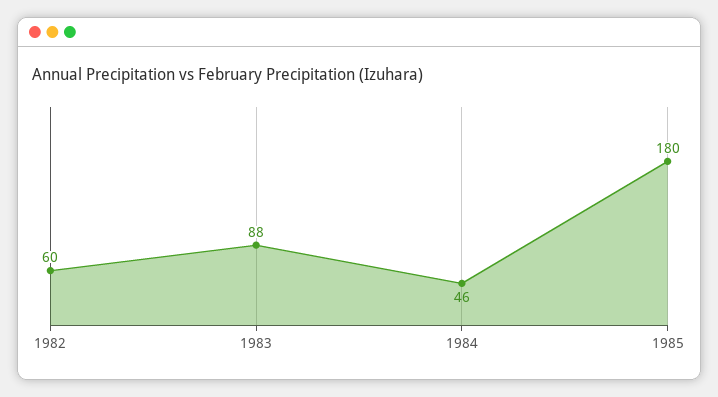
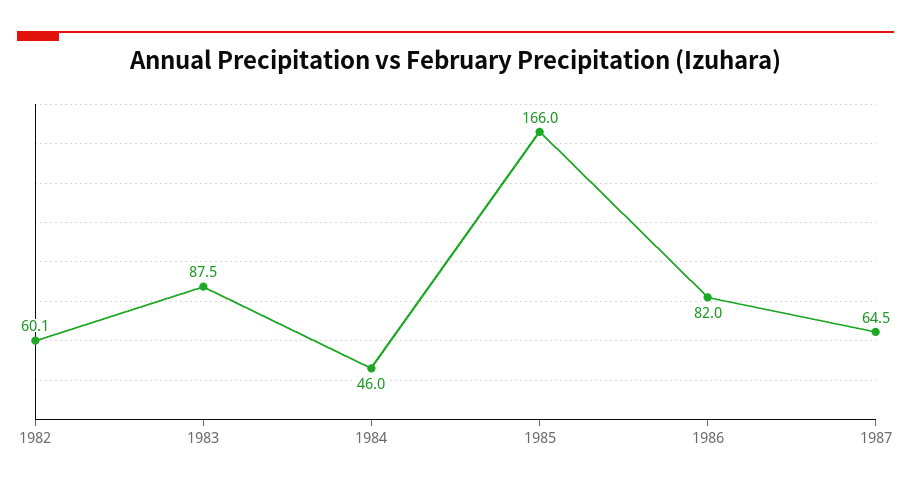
1985: 180 -> 166
1986: none -> 82
1987: none -> 64.5

